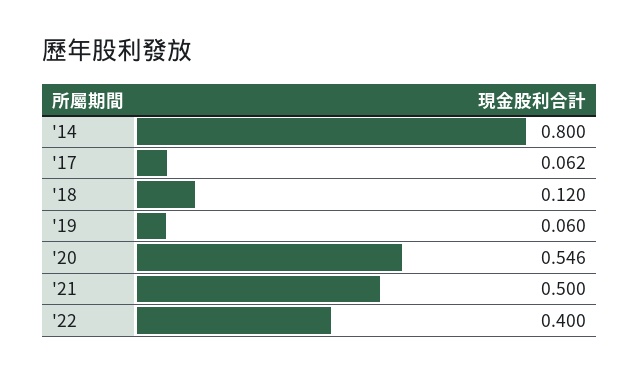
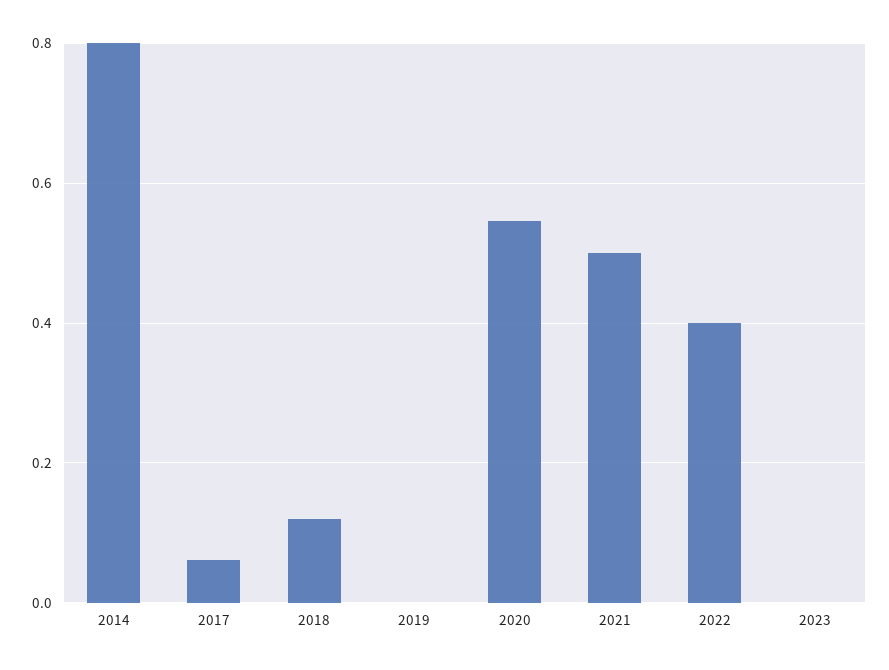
'19: 0.06 -> 0
2023: none -> 0

